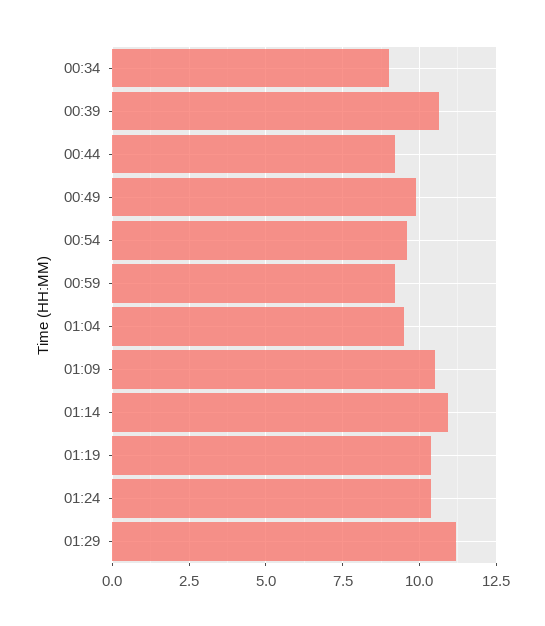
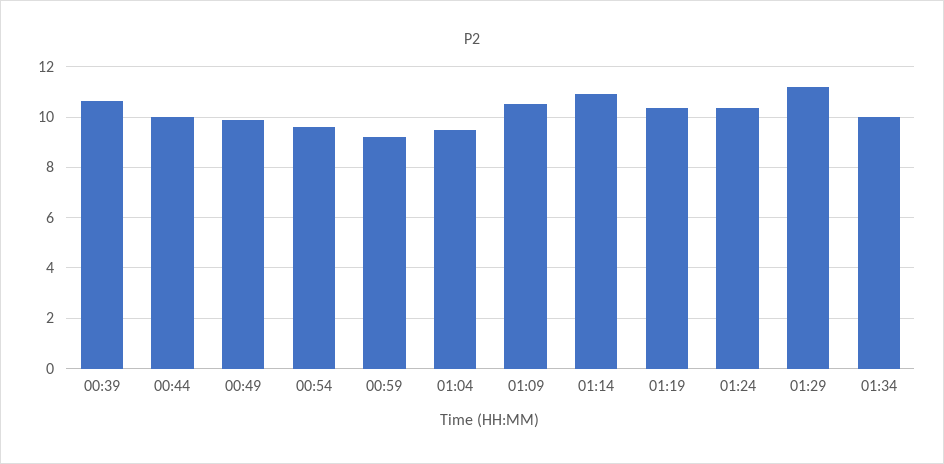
00:34: 9 -> none
00:44: 9.25 -> 10
01:34: none -> 10

